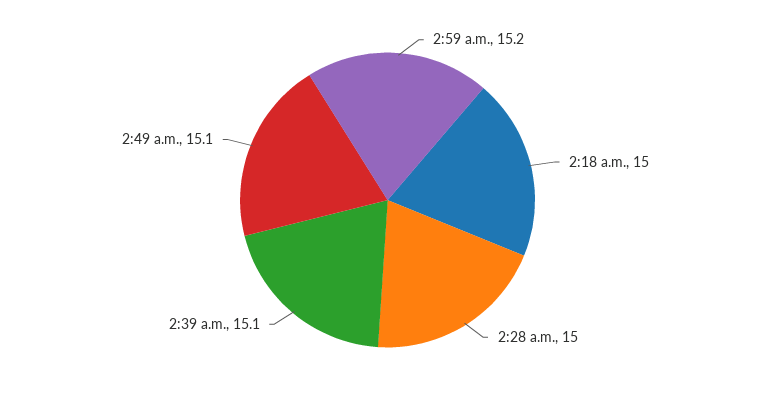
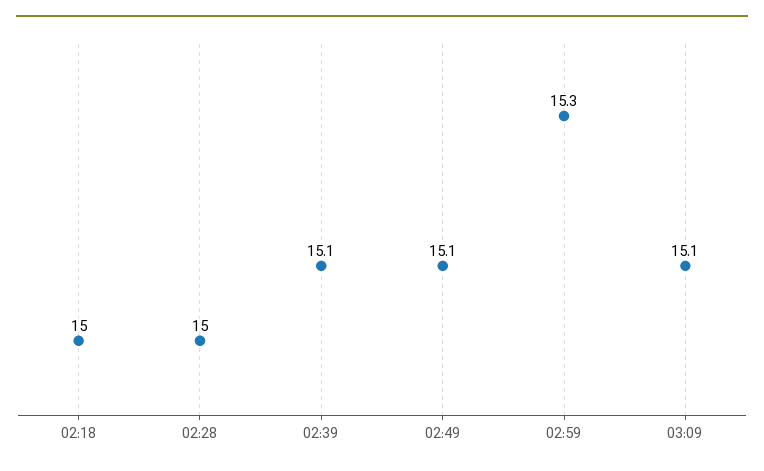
2:59 a.m.: 15.2 -> 15.3
03:09: none -> 15.1

